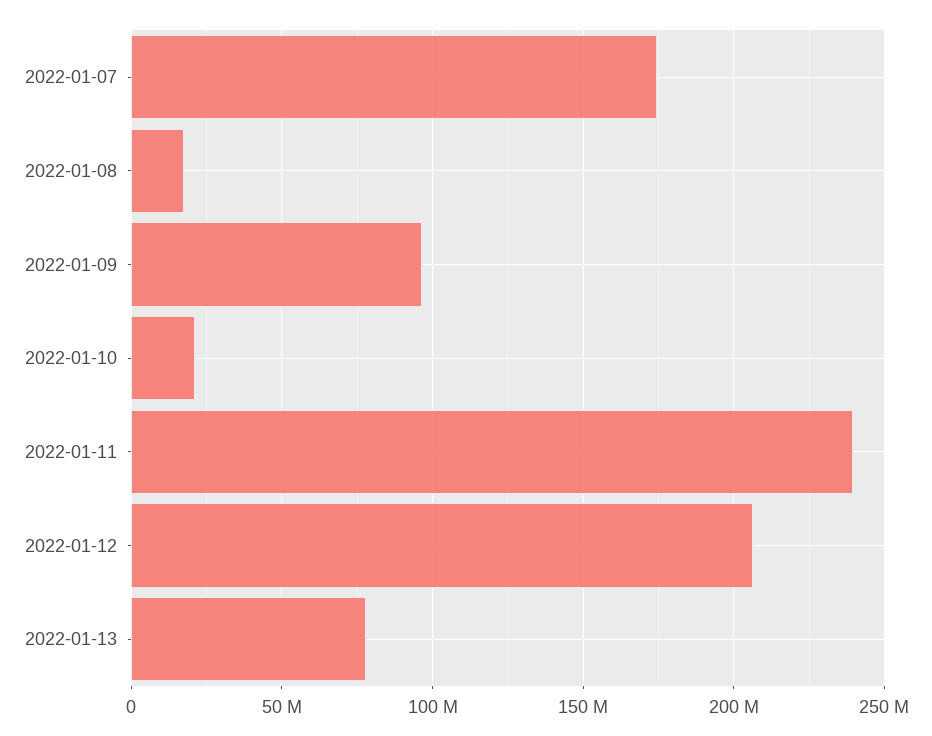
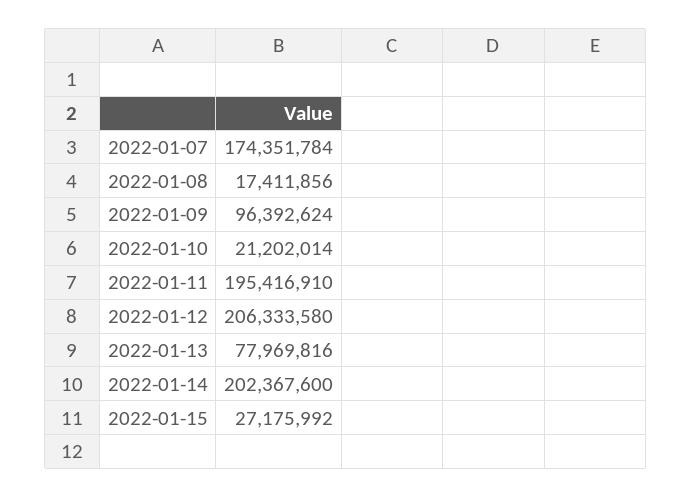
2022-01-11: 240000000 -> 195416910
2022-01-14: none -> 202367600
2022-01-15: none -> 27175992

